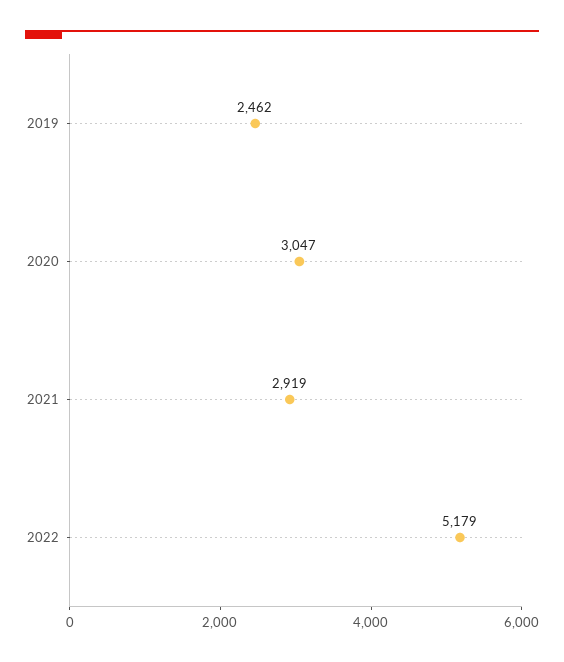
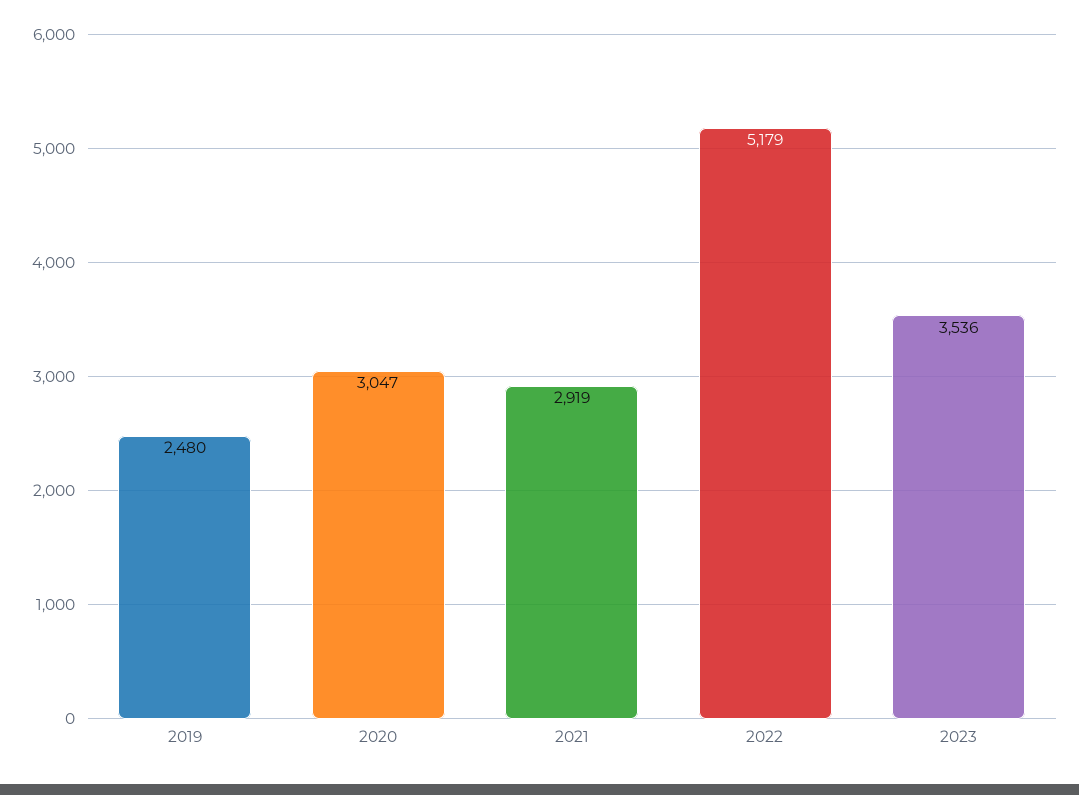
2019: 2462 -> 2480
2023: none -> 3536

